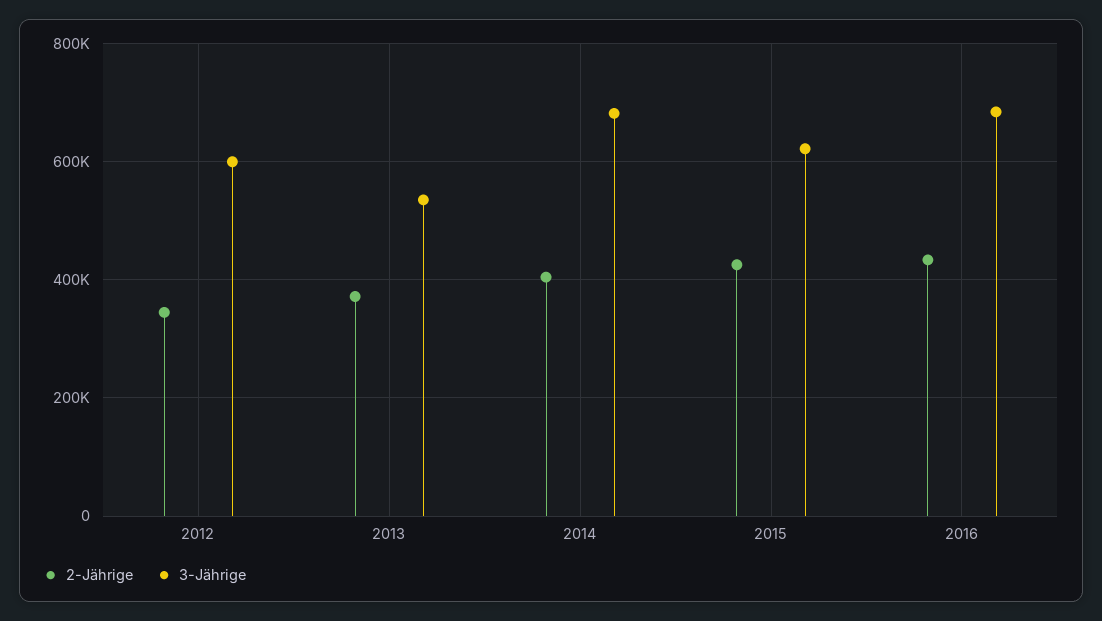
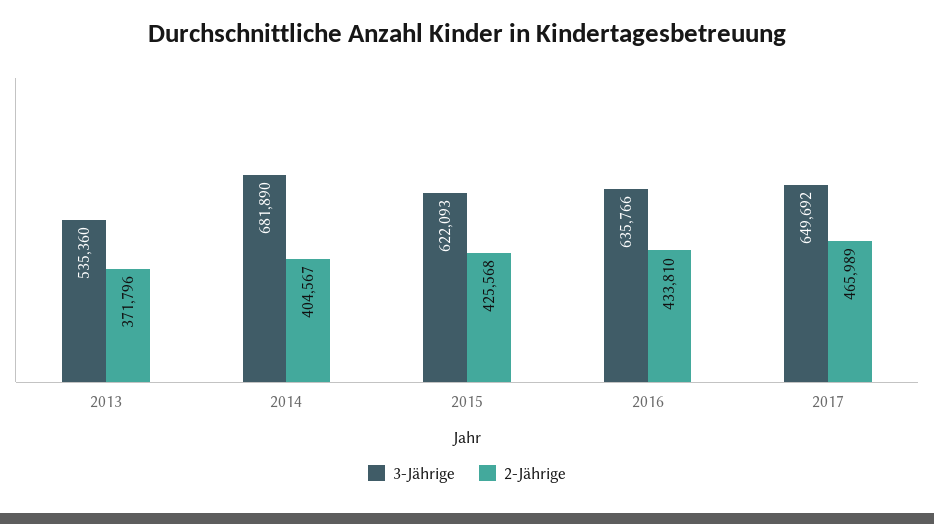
2-Jährige, 2012: 340000 -> none
3-Jährige, 2012: 600000 -> none
3-Jährige, 2016: 680000 -> 635766
3-Jährige, 2017: none -> 649692
2-Jährige, 2017: none -> 465989

